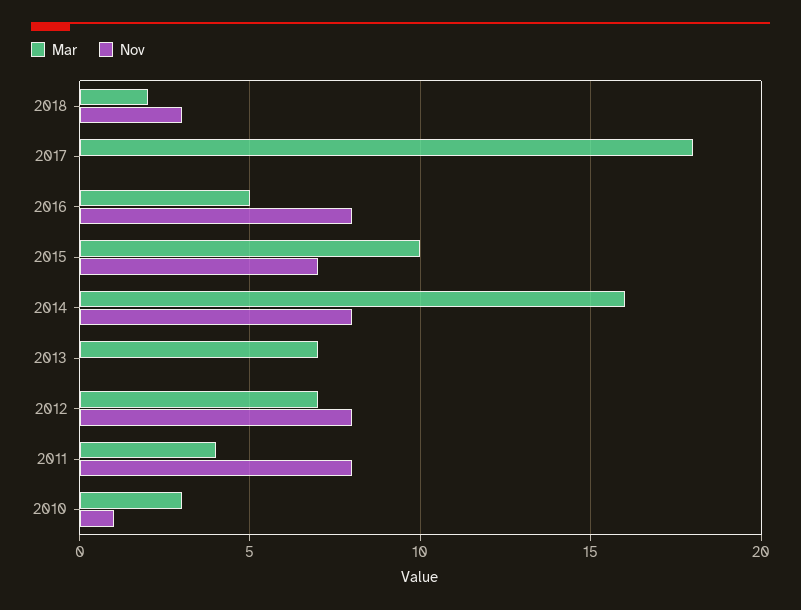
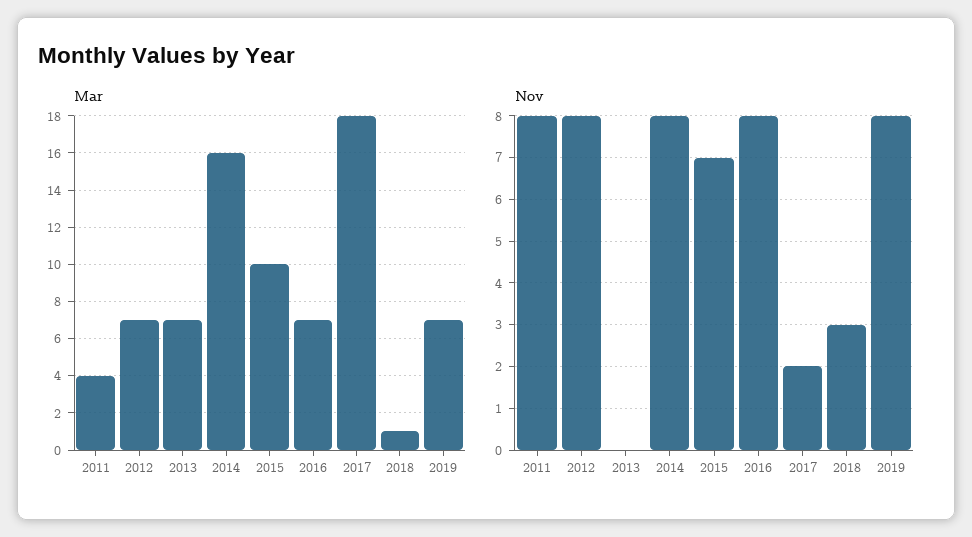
Mar, 2018: 2 -> 1
Nov, 2017: 0 -> 2
Mar, 2016: 5 -> 7
Mar, 2010: 3 -> none
Nov, 2010: 1 -> none
Mar, 2019: none -> 7
Nov, 2019: none -> 8

